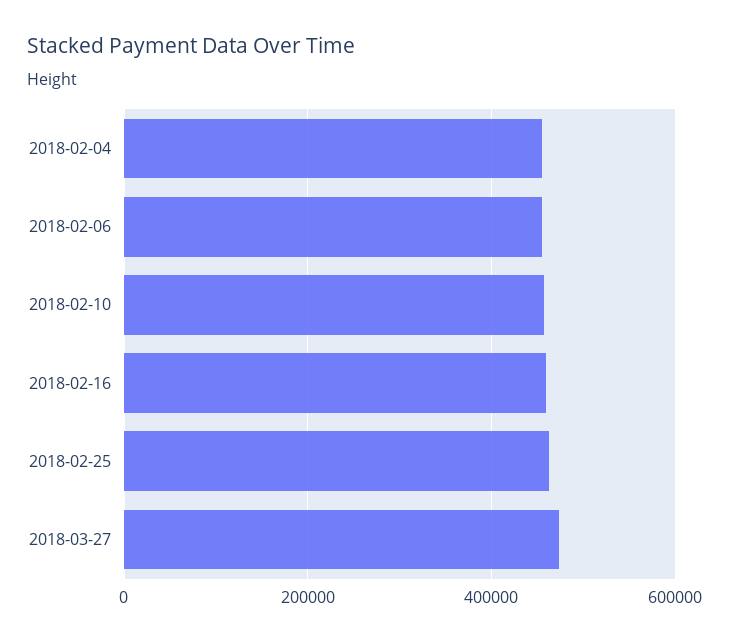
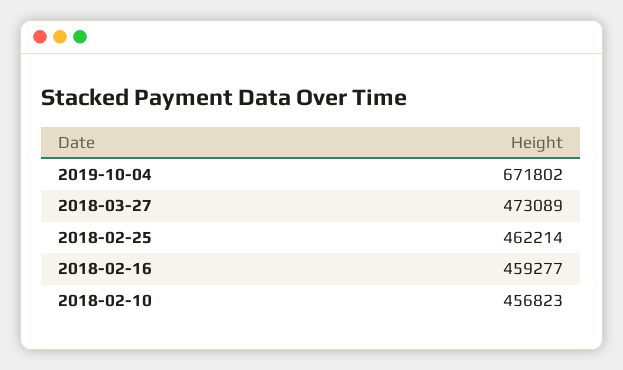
2018-02-04: 460000 -> none
2018-02-06: 460000 -> none
2019-10-04: none -> 671802

